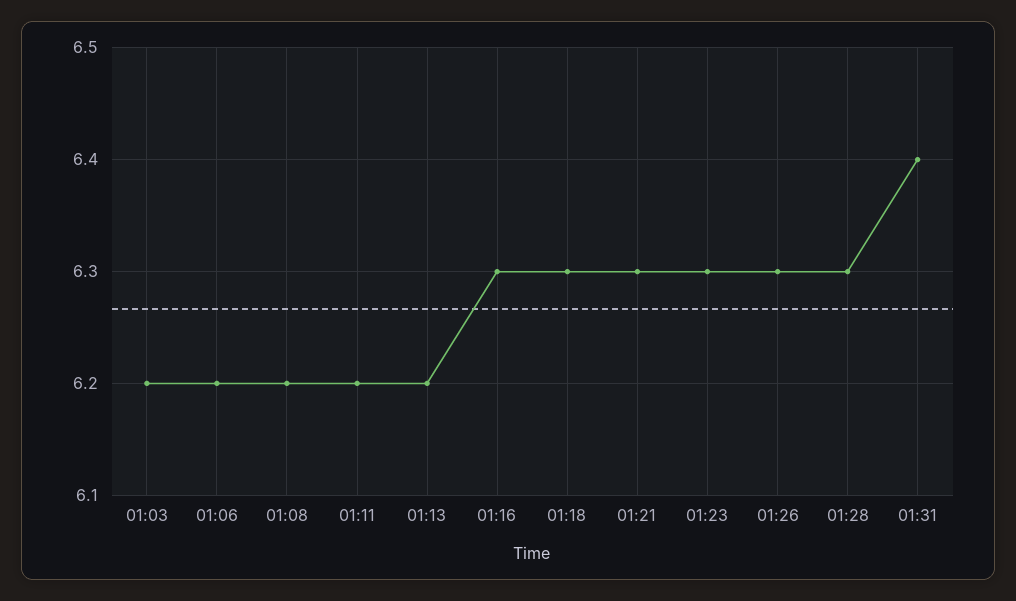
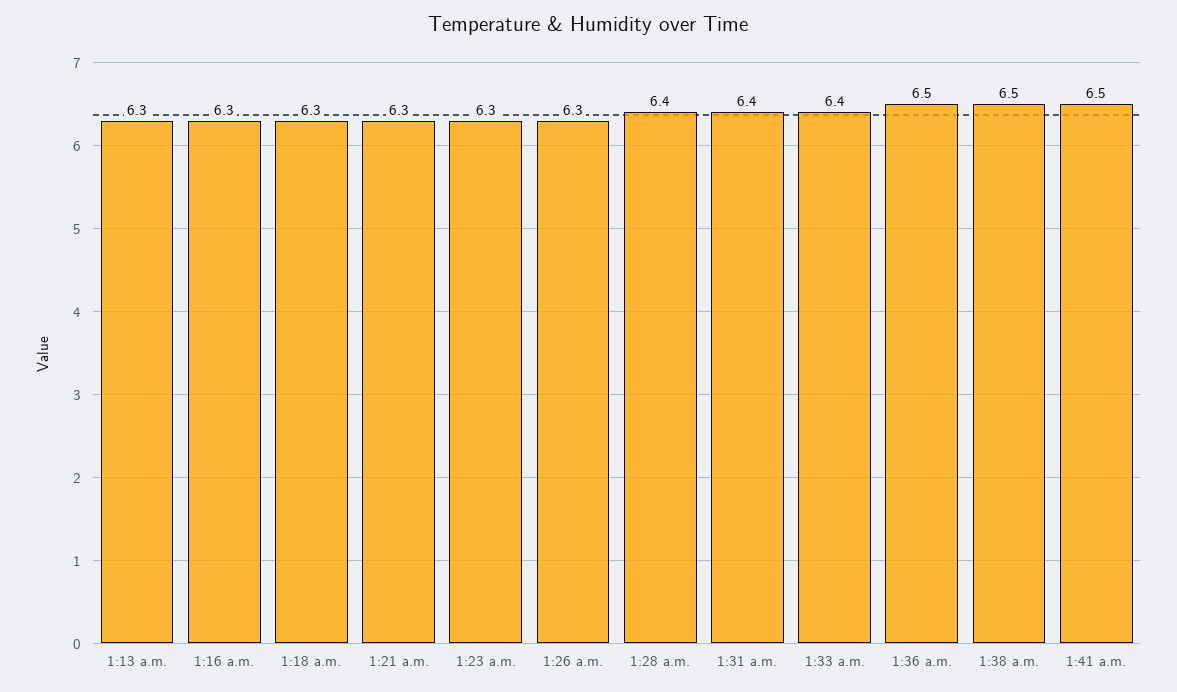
01:03: 6.2 -> none
01:06: 6.2 -> none
01:08: 6.2 -> none
01:11: 6.2 -> none
01:13: 6.2 -> 6.3
01:28: 6.3 -> 6.4
1:33 a.m.: none -> 6.4
1:36 a.m.: none -> 6.5
1:38 a.m.: none -> 6.5
1:41 a.m.: none -> 6.5

